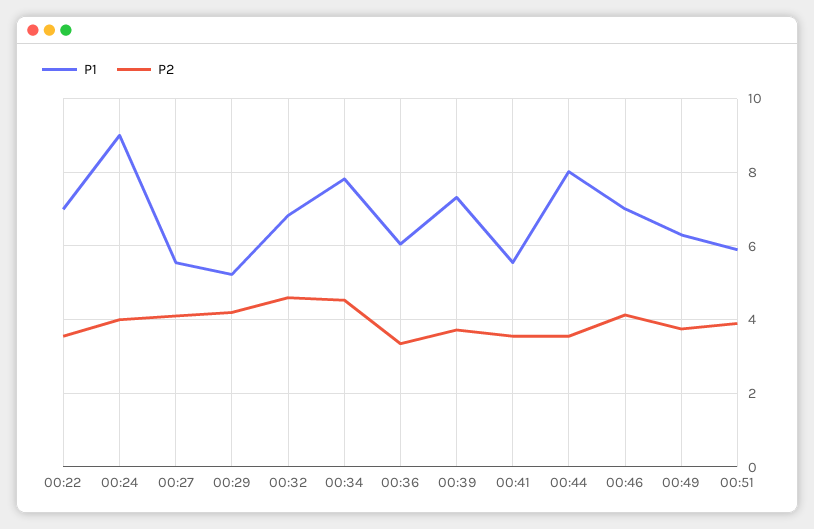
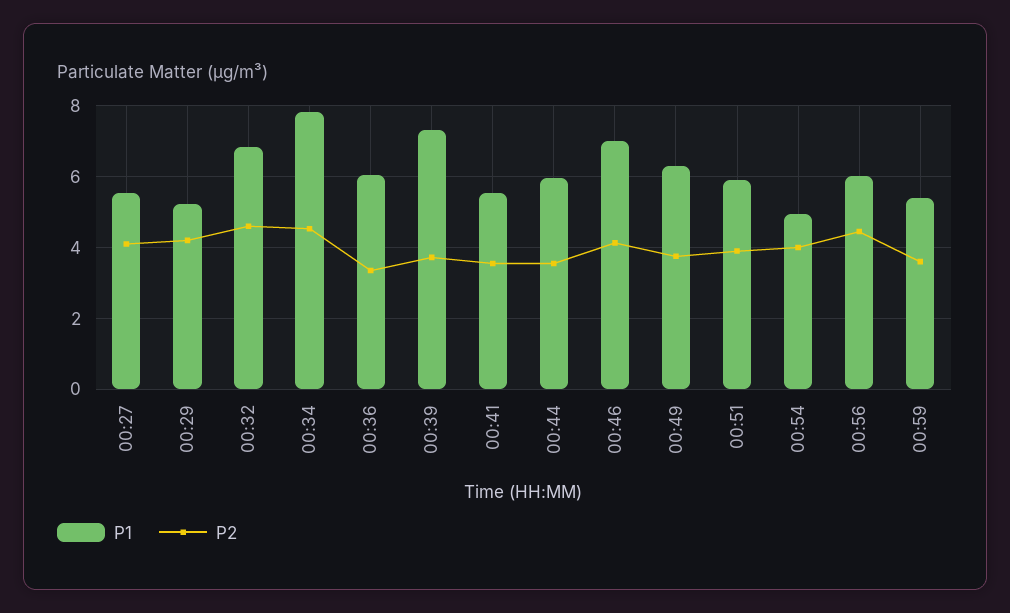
P1, 00:22: 7 -> none
P2, 00:22: 3.6 -> none
P1, 00:24: 9 -> none
P2, 00:24: 4 -> none
P1, 00:44: 8 -> 6
P1, 00:54: none -> 5
P2, 00:54: none -> 4
P1, 00:56: none -> 6
P2, 00:56: none -> 4.4
P1, 00:59: none -> 5.4
P2, 00:59: none -> 3.6

